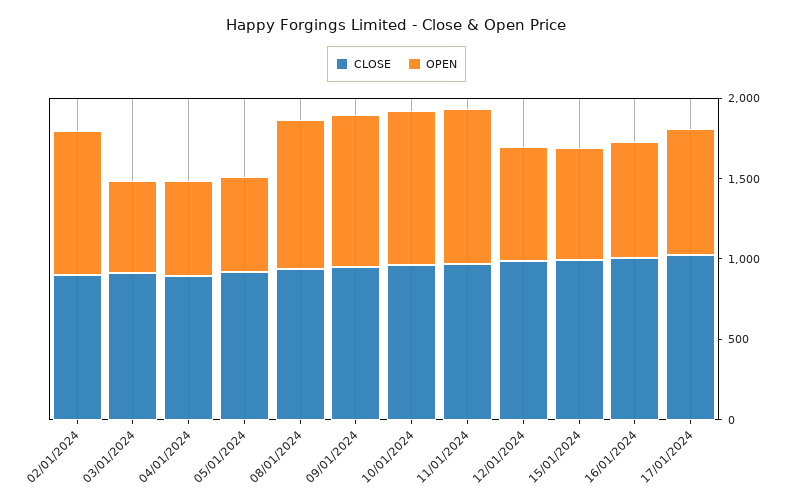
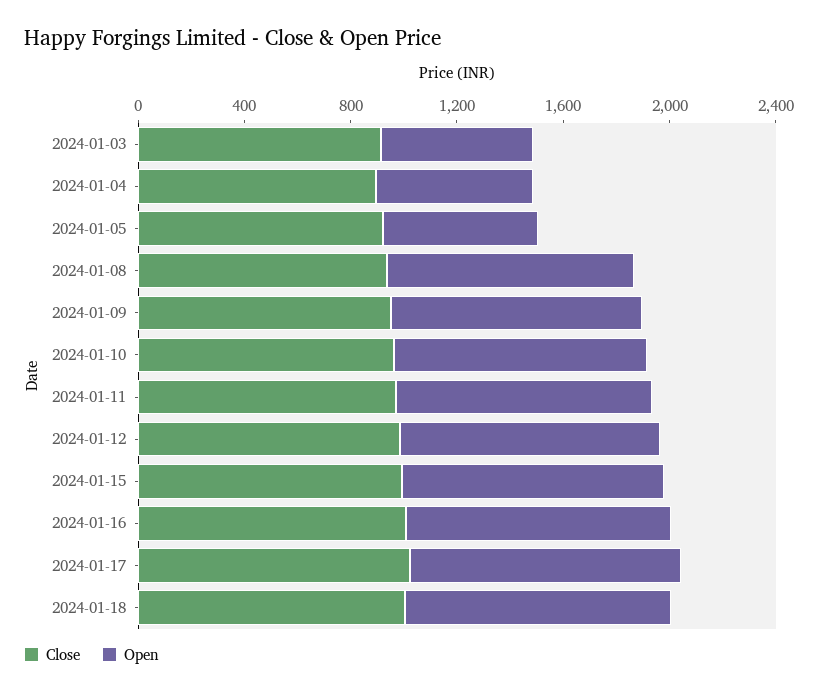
CLOSE, 02/01/2024: 900 -> none
OPEN, 02/01/2024: 900 -> none
OPEN, 12/01/2024: 700 -> 1000
OPEN, 15/01/2024: 700 -> 1000
OPEN, 16/01/2024: 700 -> 1000
OPEN, 17/01/2024: 800 -> 1000
CLOSE, 2024-01-18: none -> 1000
OPEN, 2024-01-18: none -> 1000

